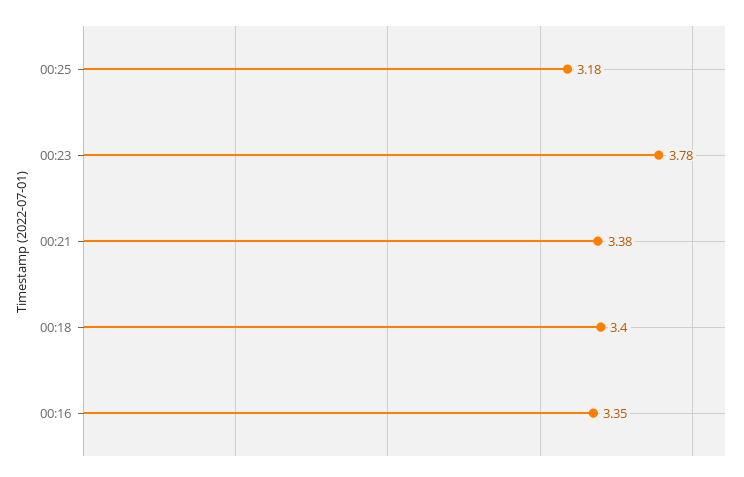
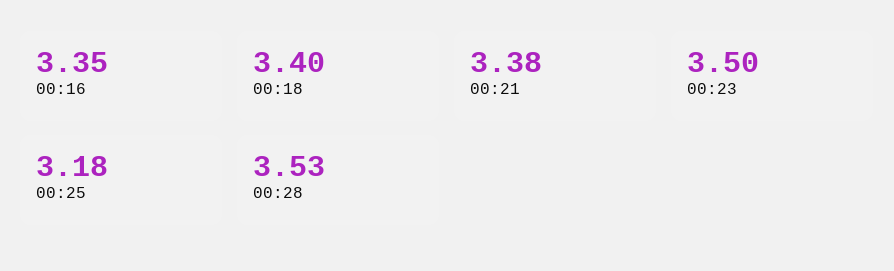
00:23: 3.78 -> 3.5
00:28: none -> 3.53

